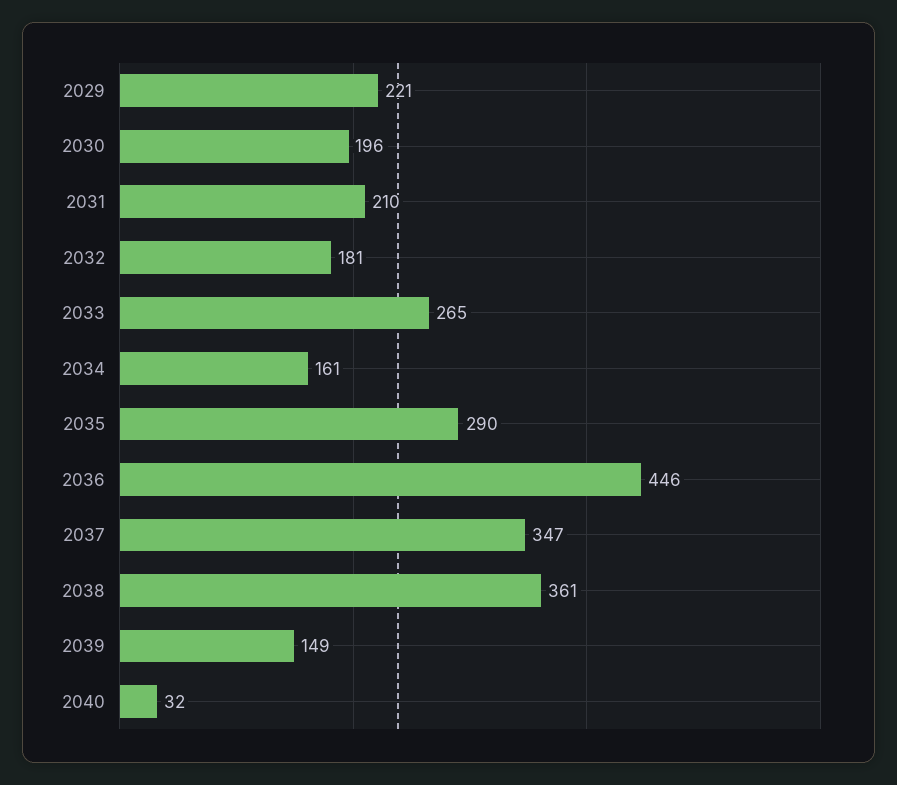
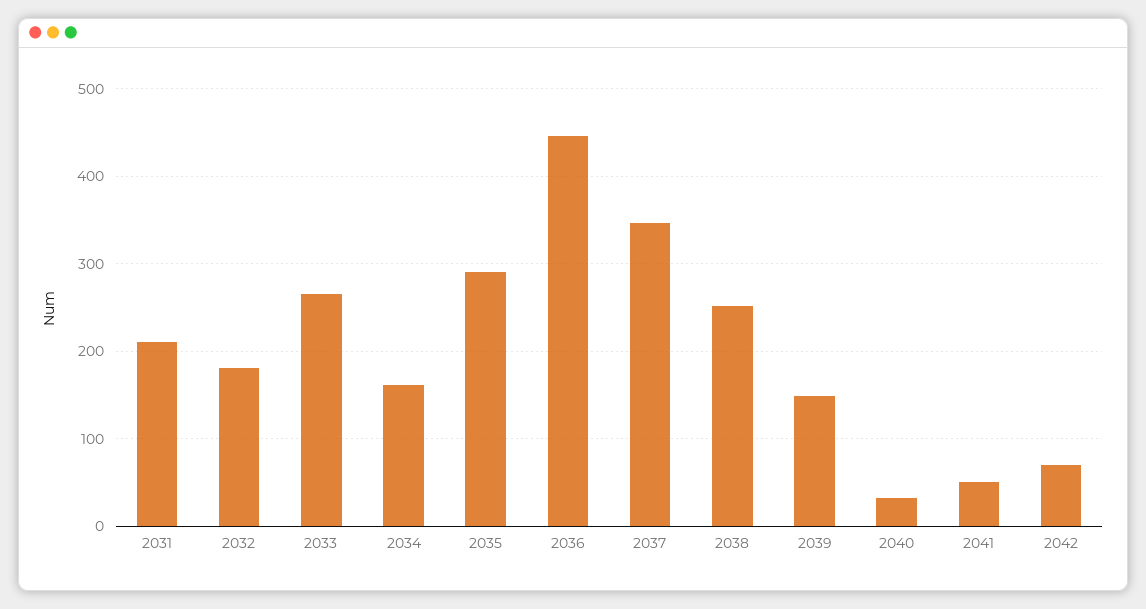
2029: 221 -> none
2030: 196 -> none
2038: 361 -> 250
2041: none -> 50
2042: none -> 70

